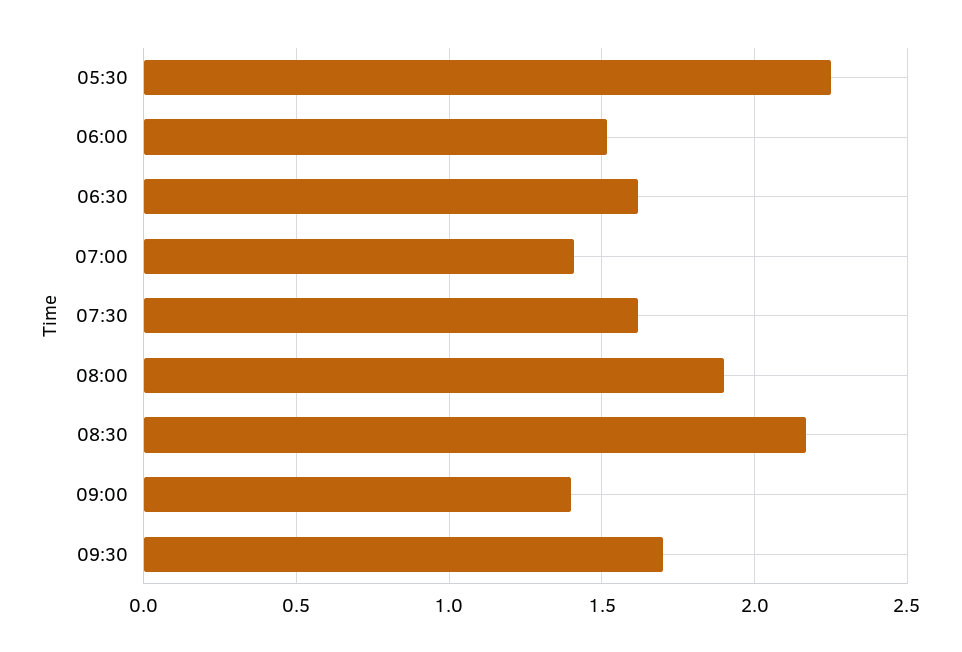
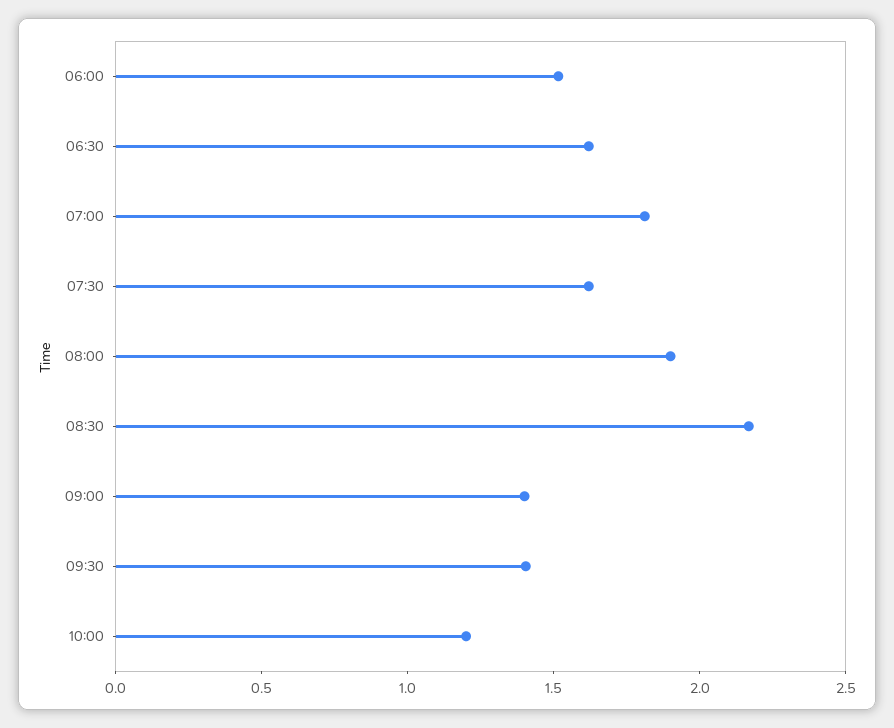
05:30: 2.25 -> none
07:00: 1.4 -> 1.8
09:30: 1.7 -> 1.4
10:00: none -> 1.2

